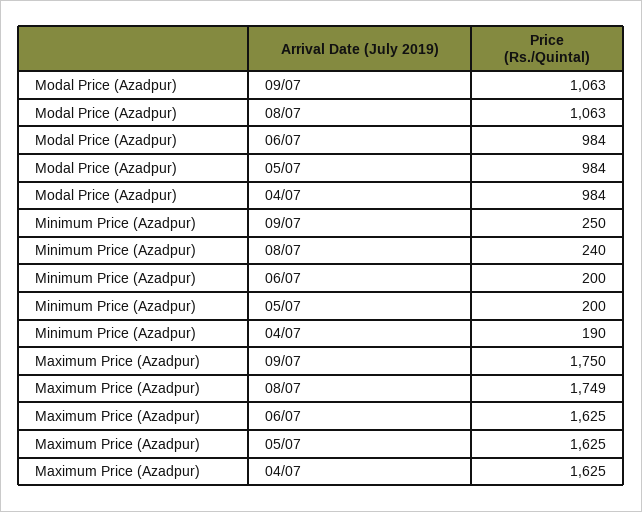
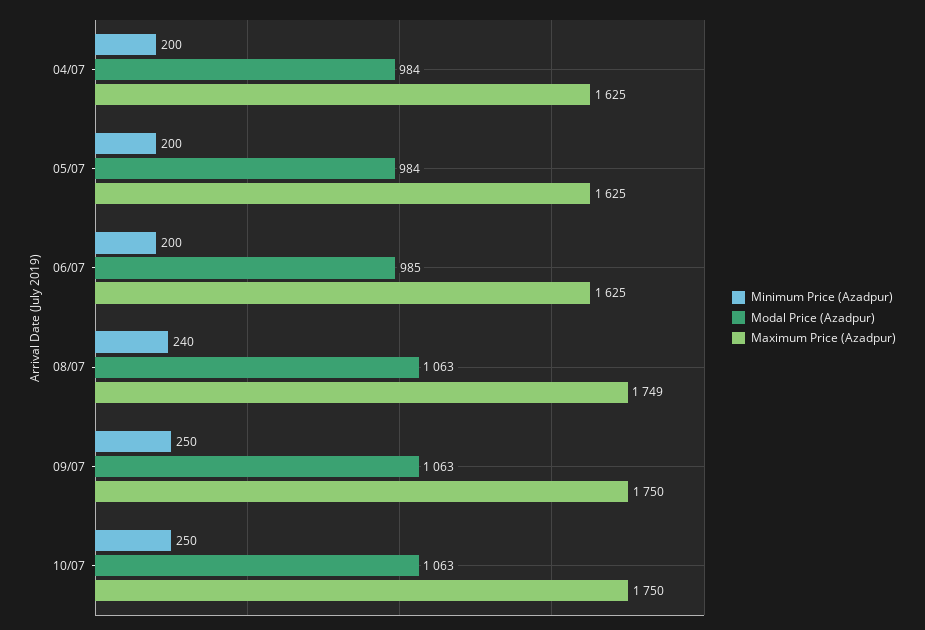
Modal Price (Azadpur), 06/07: 984 -> 985
Minimum Price (Azadpur), 04/07: 190 -> 200
Minimum Price (Azadpur), 10/07: none -> 250
Modal Price (Azadpur), 10/07: none -> 1063
Maximum Price (Azadpur), 10/07: none -> 1750

